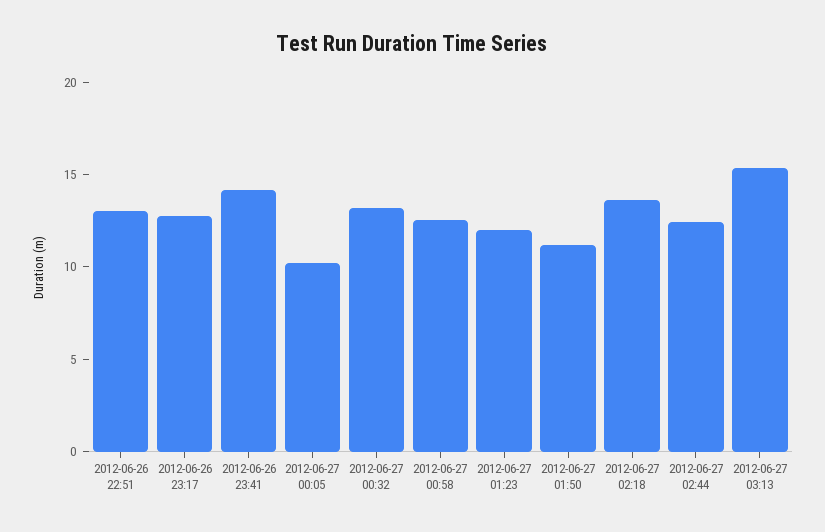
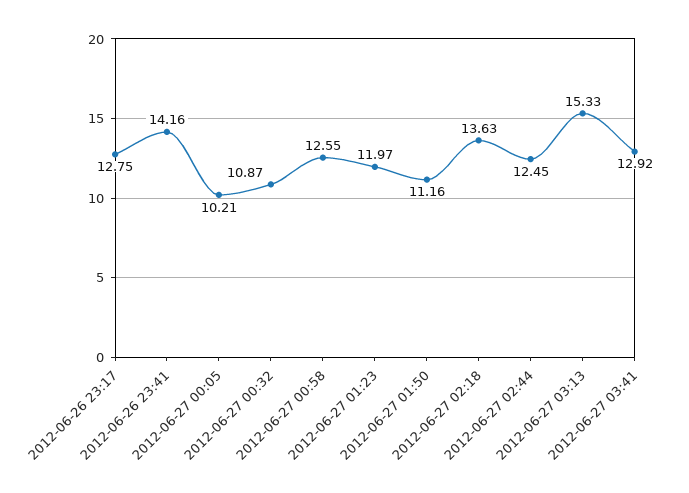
2012-06-26 22:51: 13 -> none
2012-06-27 00:32: 13 -> 10.87
2012-06-27 03:41: none -> 12.92

